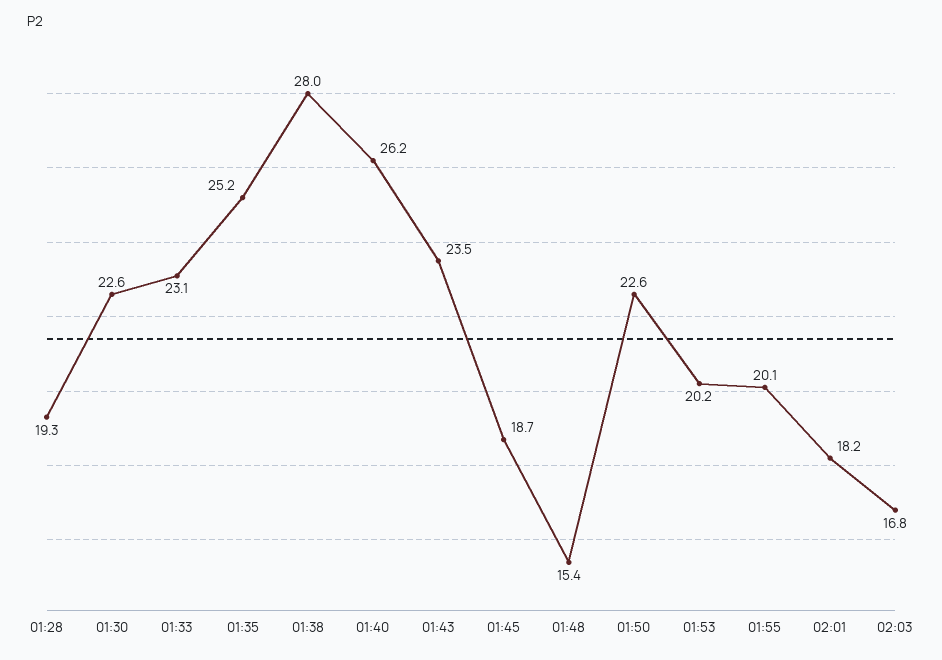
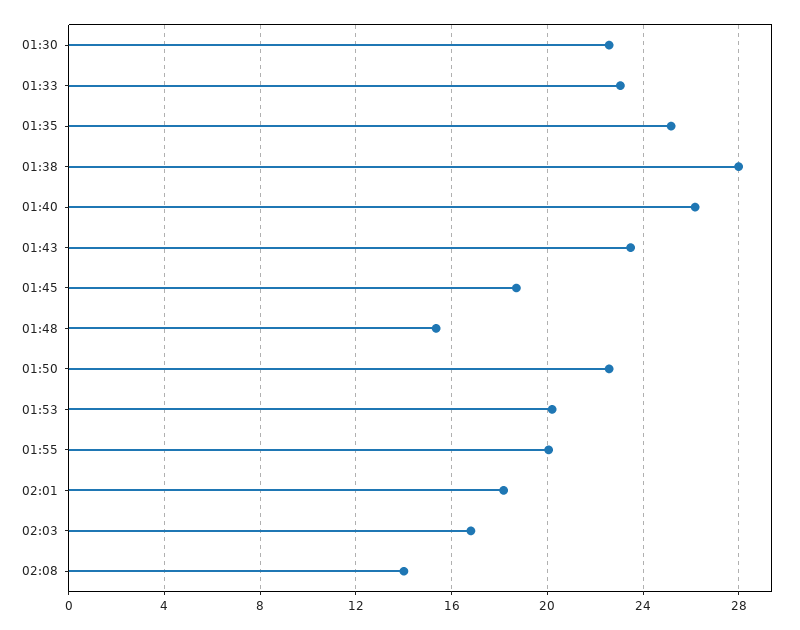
01:28: 19.3 -> none
02:08: none -> 14

